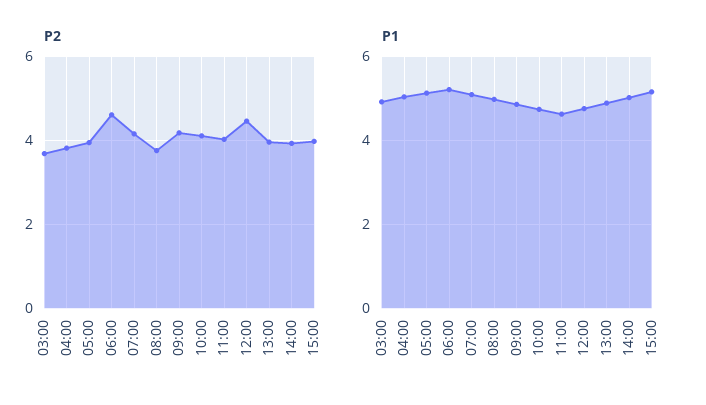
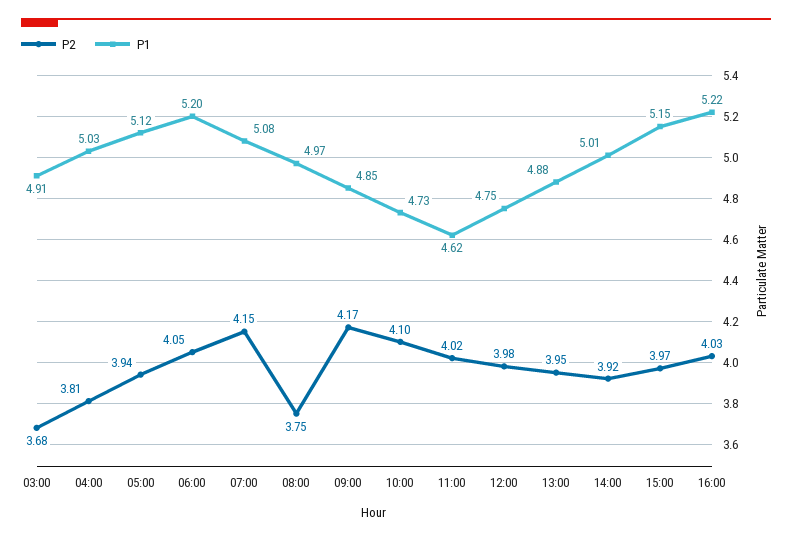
P2, 06:00: 4.6 -> 4.05
P2, 12:00: 4.4 -> 3.98
P2, 16:00: none -> 4.03
P1, 16:00: none -> 5.22

